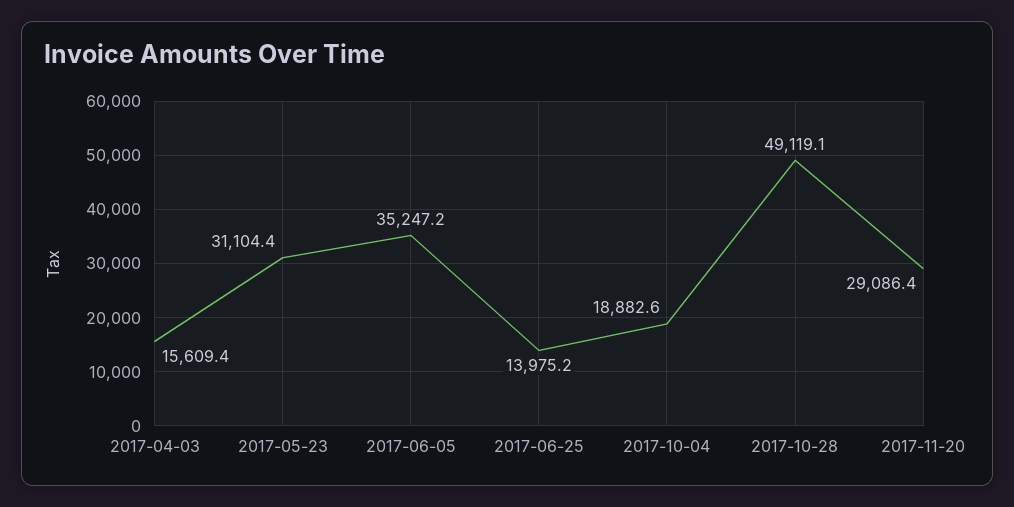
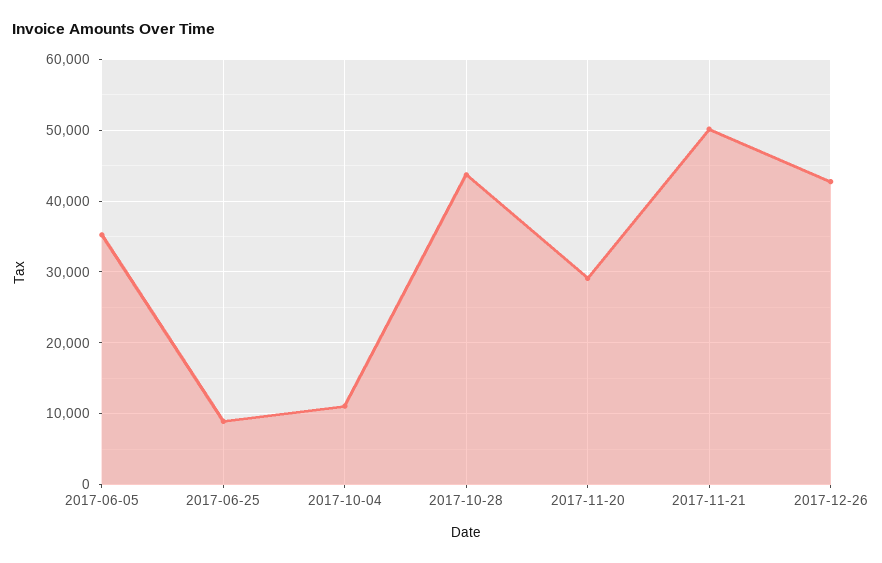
2017-04-03: 15609.4 -> none
2017-05-23: 31104.4 -> none
2017-06-25: 13975.2 -> 9000
2017-10-04: 18882.6 -> 11000
2017-10-28: 49119.1 -> 44000
2017-11-21: none -> 50000
2017-12-26: none -> 43000

